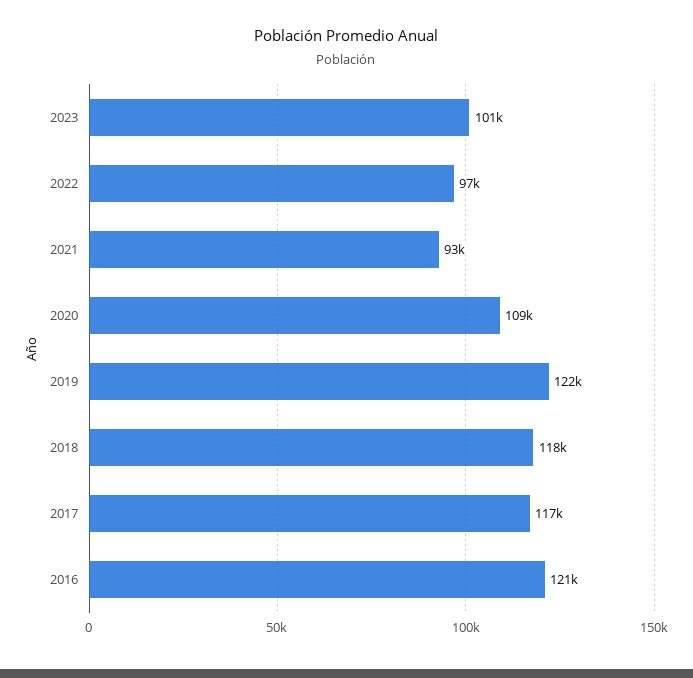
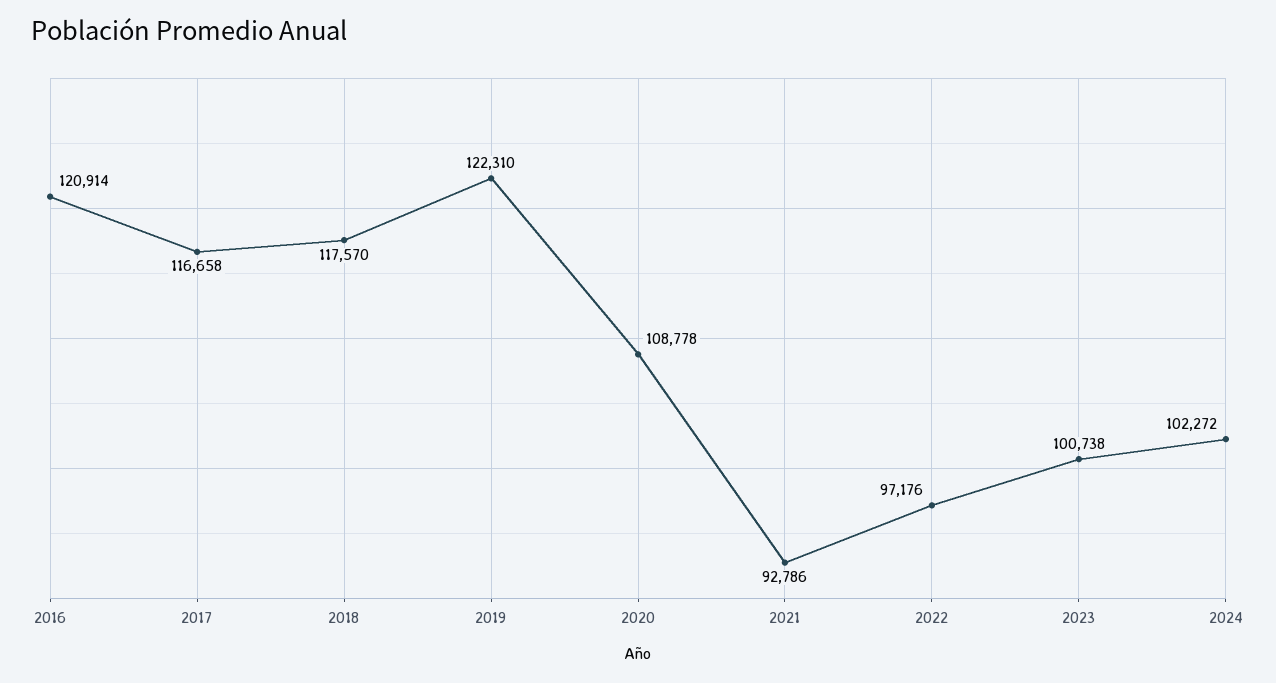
2024: none -> 102272

